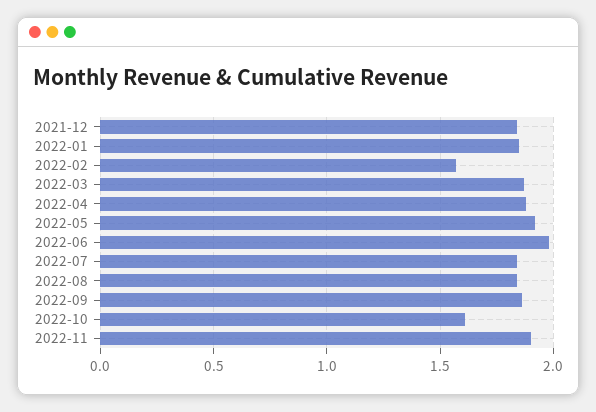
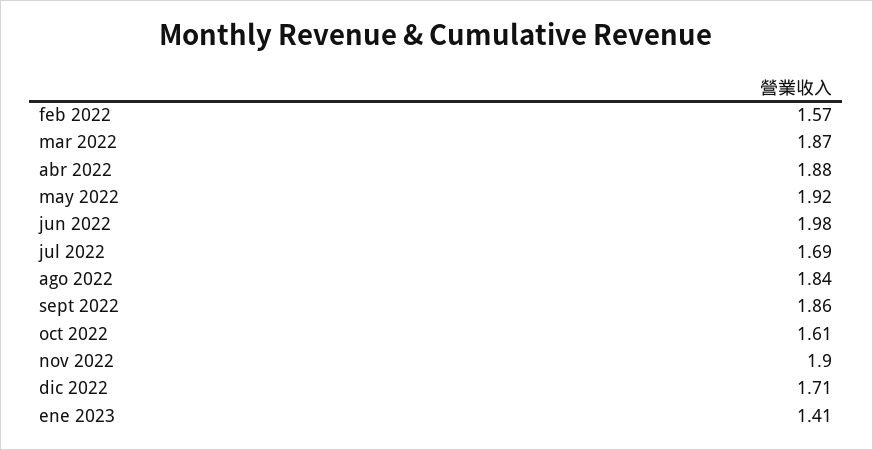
2021-12: 1.85 -> none
2022-01: 1.85 -> none
2022-07: 1.85 -> 1.69
dic 2022: none -> 1.71
ene 2023: none -> 1.41

